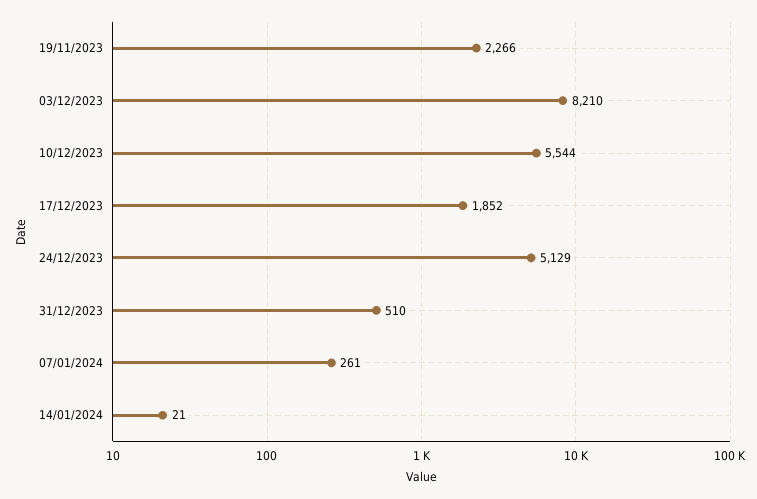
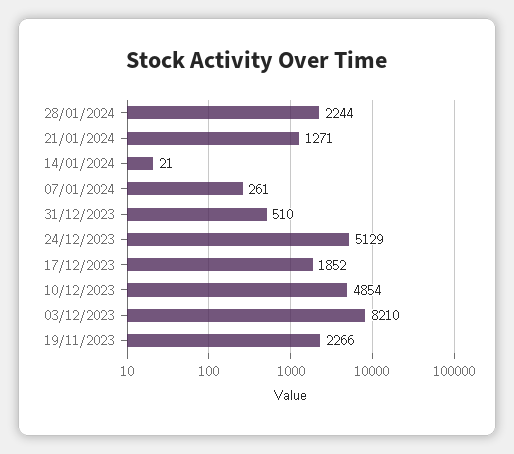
10/12/2023: 5544 -> 4854
28/01/2024: none -> 2244
21/01/2024: none -> 1271

